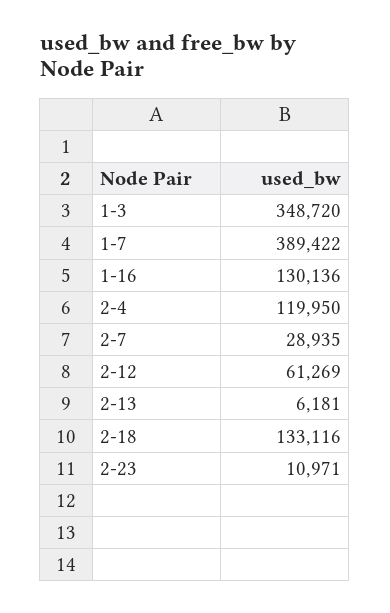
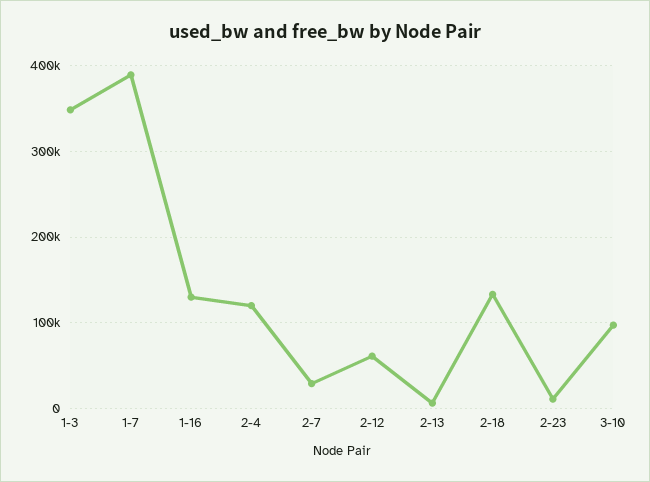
3-10: none -> 100000

